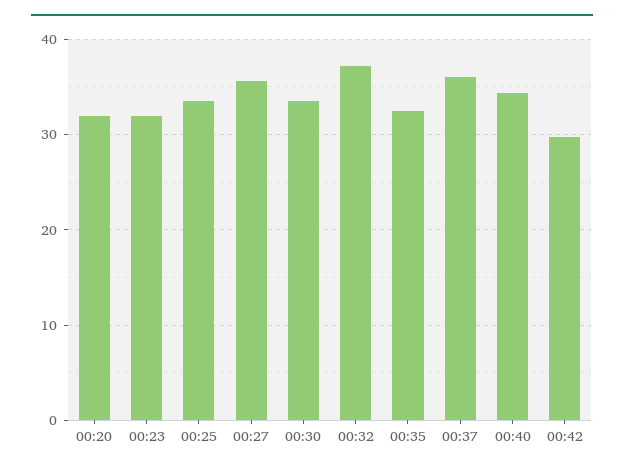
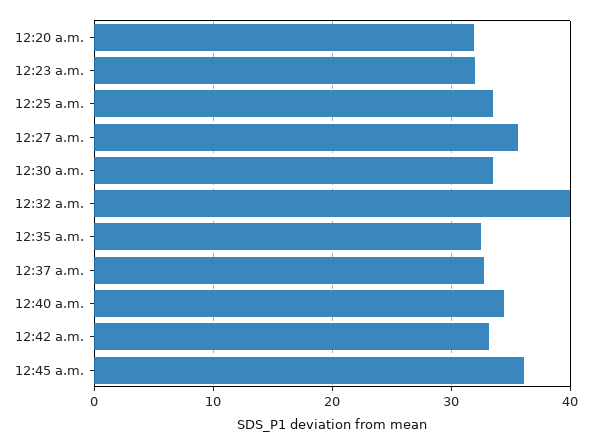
00:32: 37 -> 40
00:37: 36 -> 33
00:42: 30 -> 33
12:45 a.m.: none -> 36

